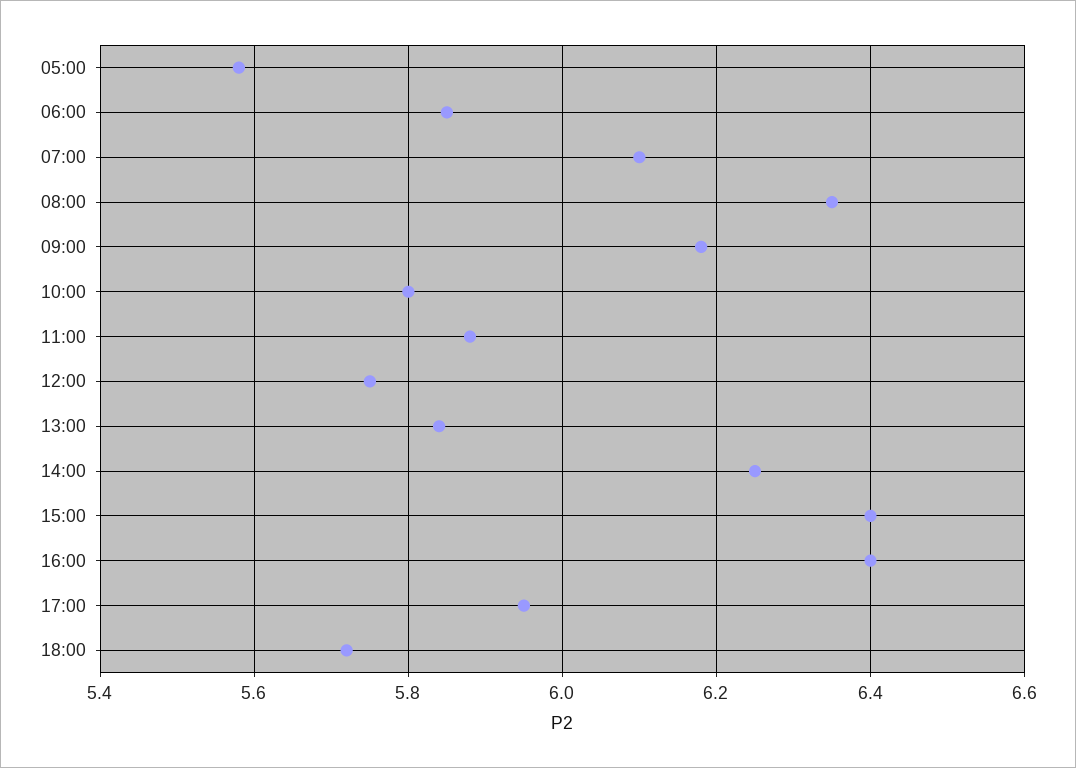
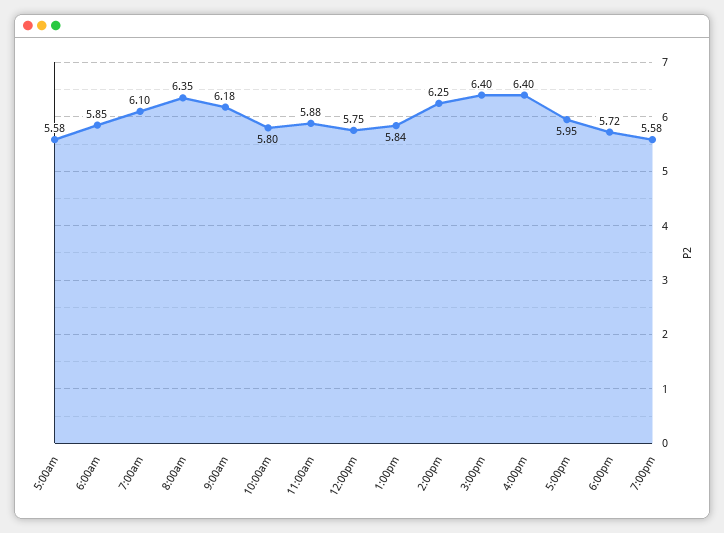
7:00pm: none -> 5.58

